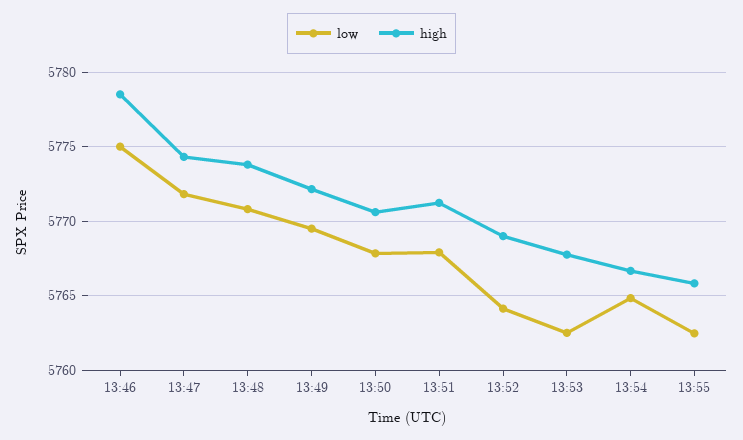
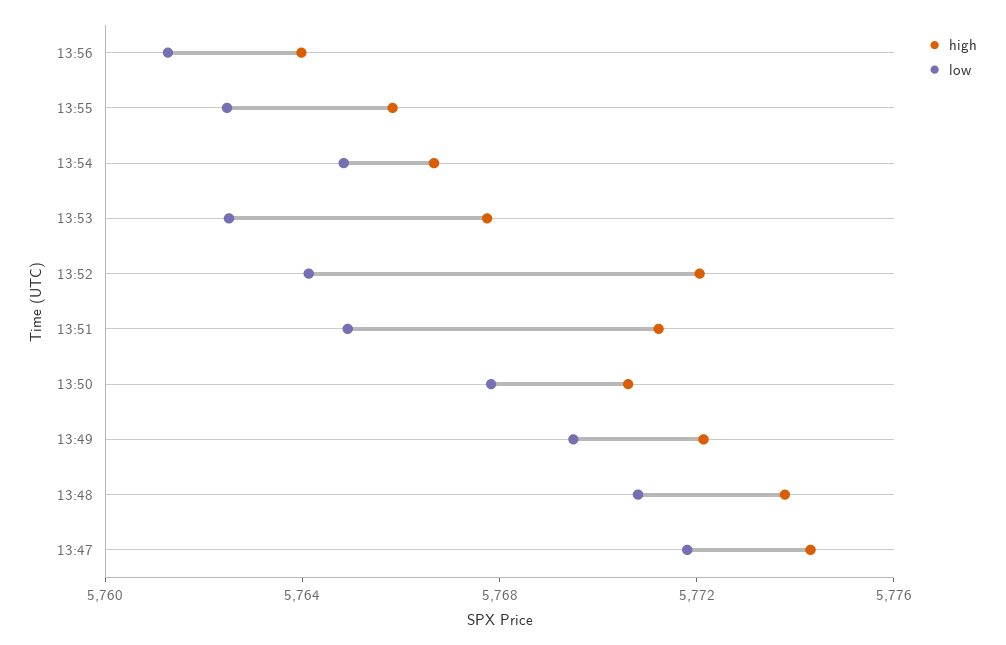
low, 13:46: 5775 -> none
high, 13:46: 5778.5 -> none
low, 13:51: 5768 -> 5765
high, 13:52: 5769 -> 5772
high, 13:56: none -> 5764
low, 13:56: none -> 5761

